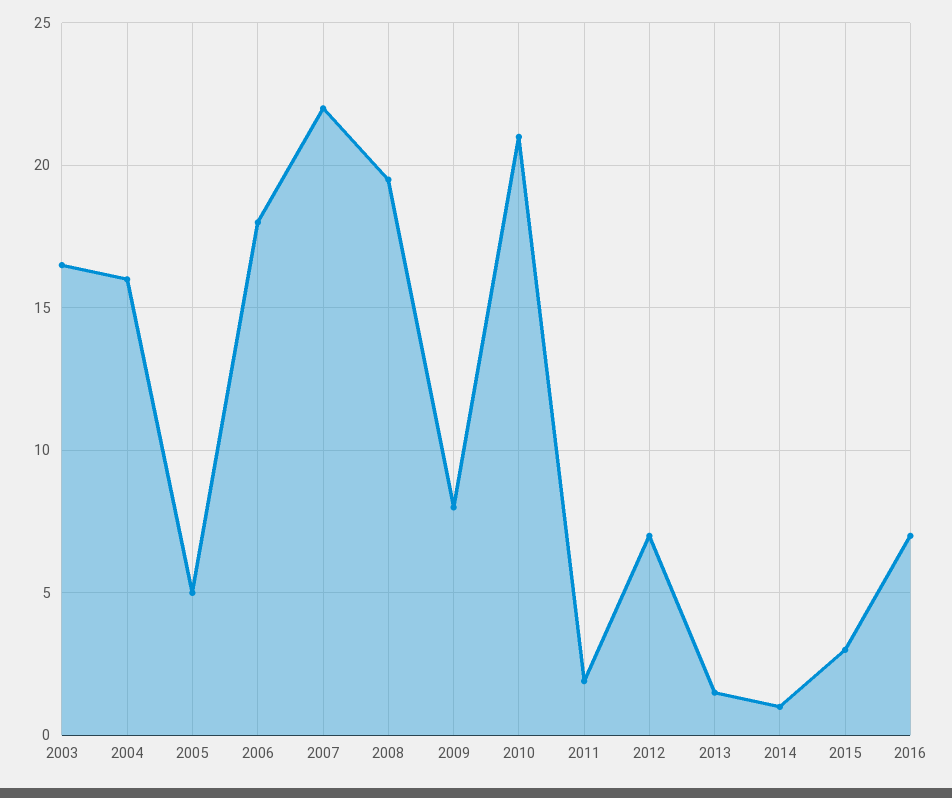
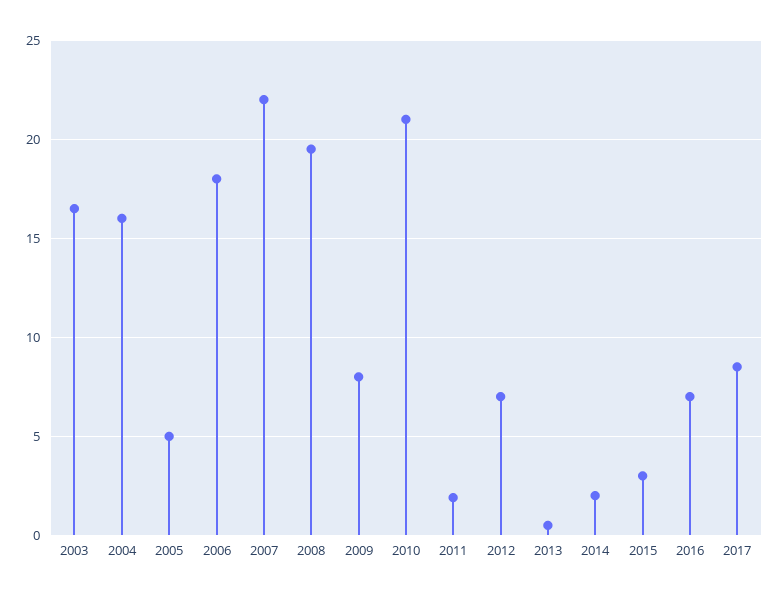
2013: 1.5 -> 0.5
2014: 1 -> 2
2017: none -> 8.5

